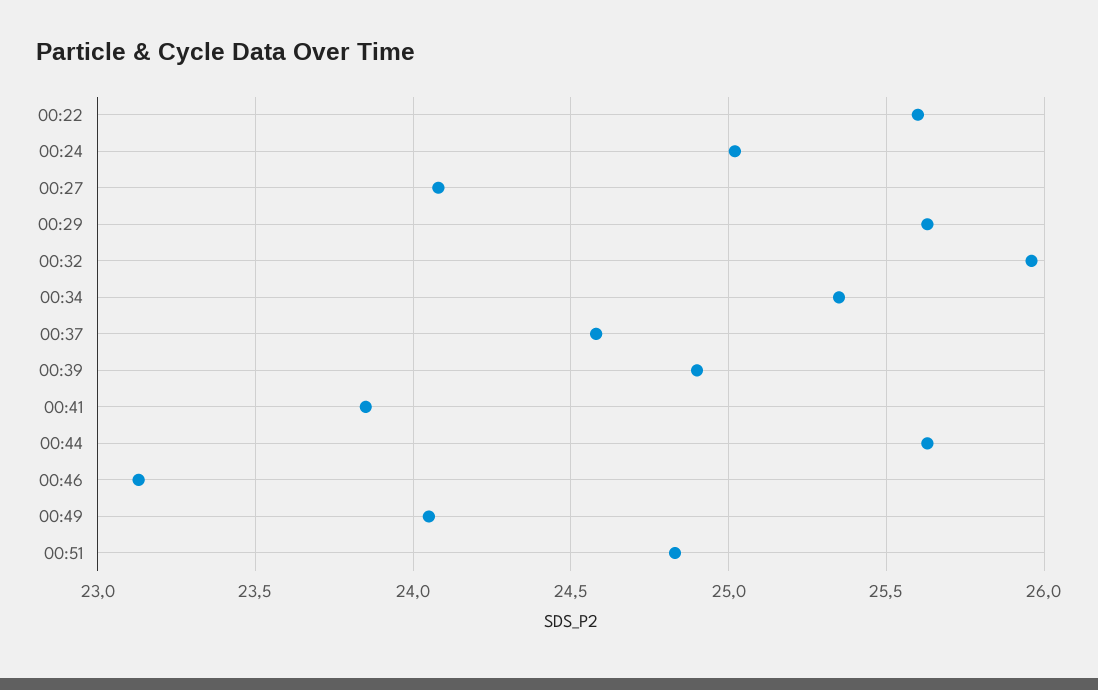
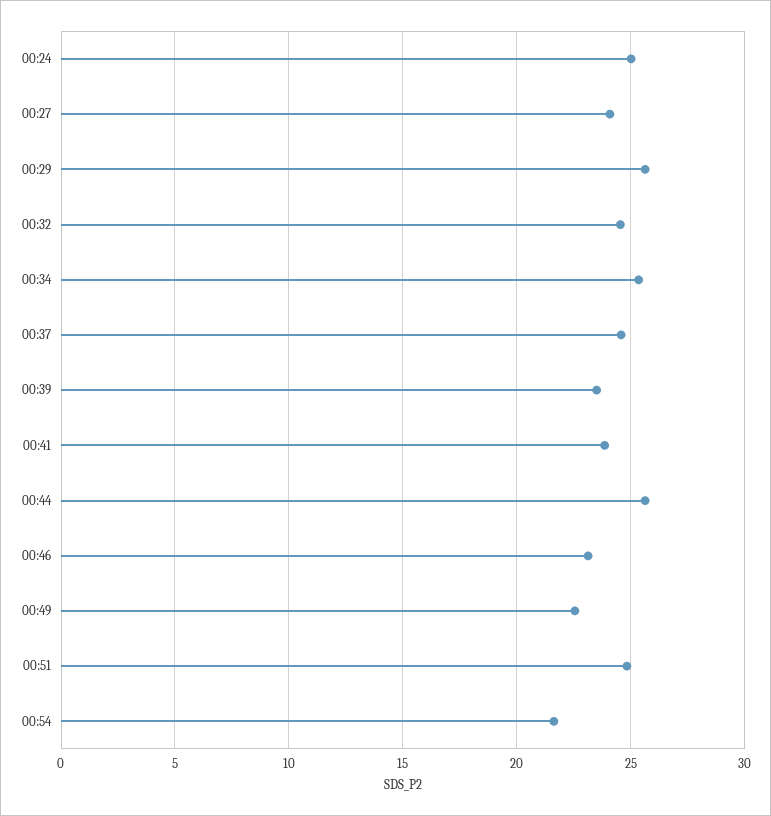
00:22: 25.6 -> none
00:32: 25.95 -> 24.5
00:39: 24.9 -> 23.5
00:49: 24.05 -> 22.5
00:54: none -> 21.5

